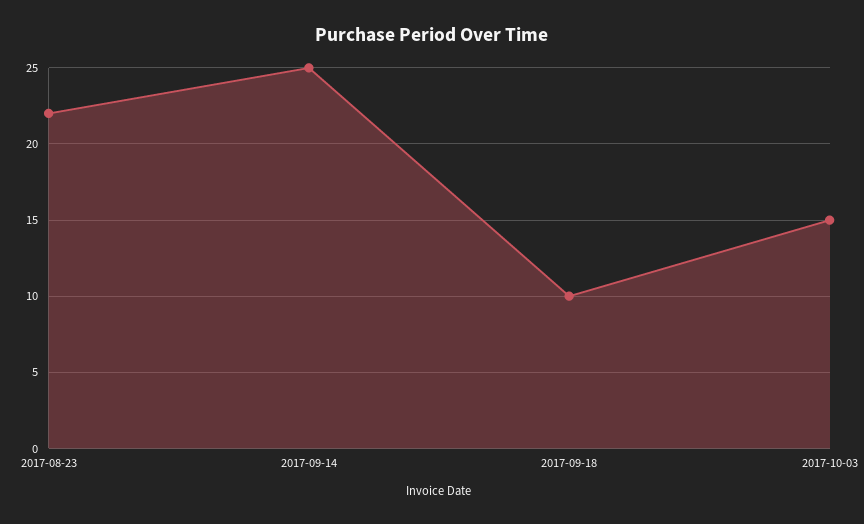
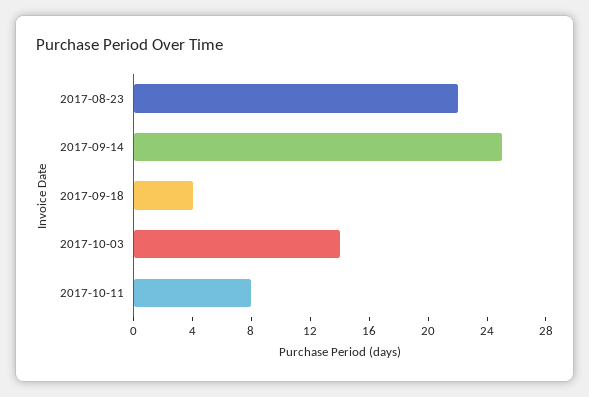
2017-09-18: 10 -> 4
2017-10-03: 15 -> 14
2017-10-11: none -> 8

